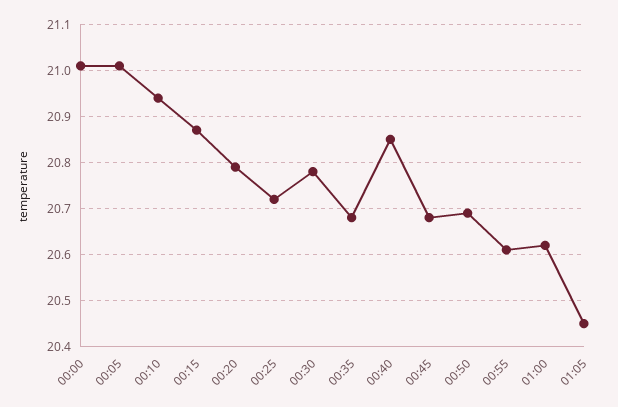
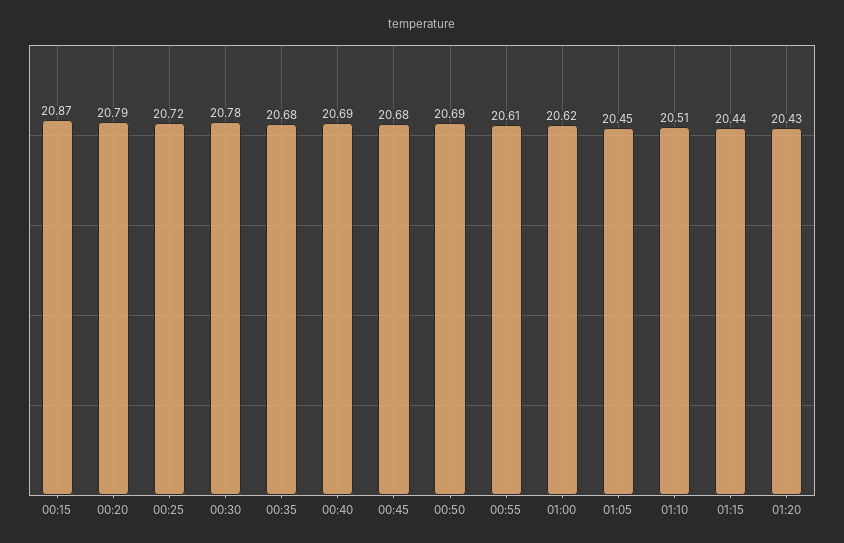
00:00: 21 -> none
00:05: 21 -> none
00:10: 20.95 -> none
00:40: 20.85 -> 20.69
01:10: none -> 20.51
01:15: none -> 20.44
01:20: none -> 20.43

